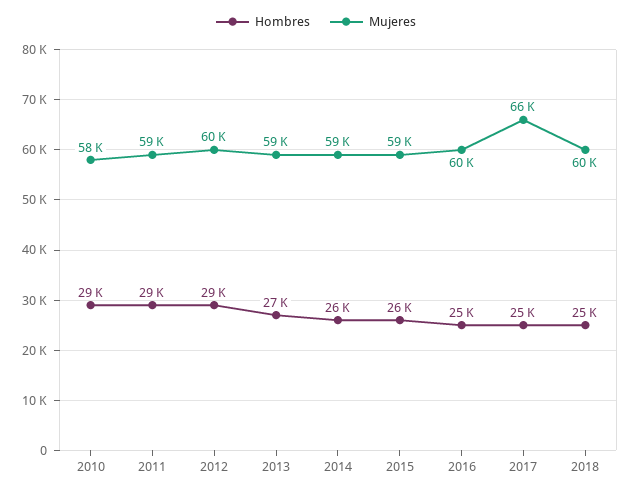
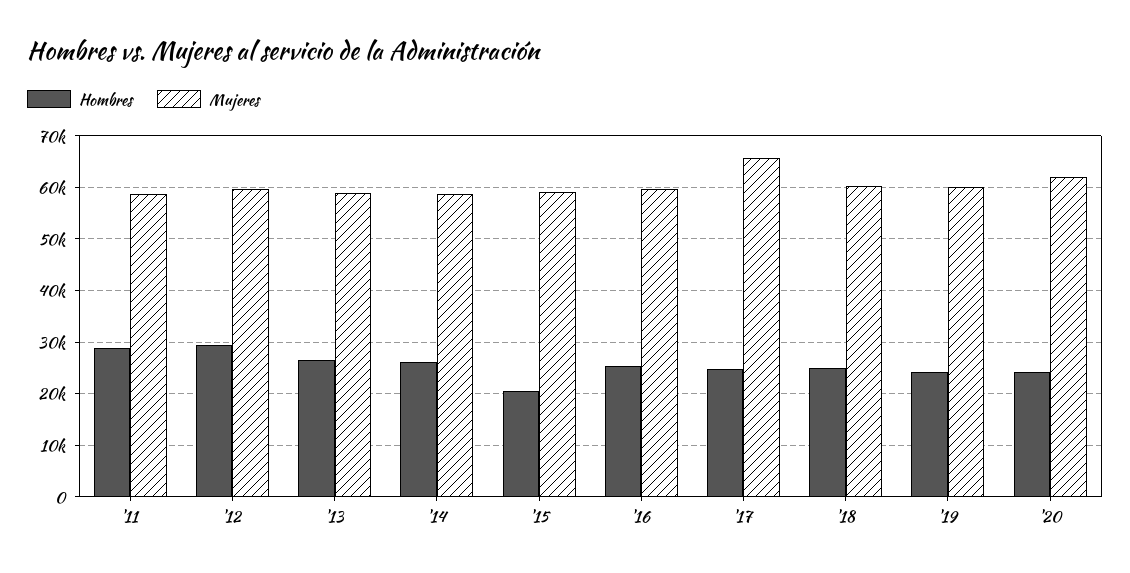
Hombres, 2010: 29000 -> none
Mujeres, 2010: 58000 -> none
Hombres, 2015: 26000 -> 20000
Hombres, '19: none -> 24000
Mujeres, '19: none -> 60000
Hombres, '20: none -> 24000
Mujeres, '20: none -> 62000

